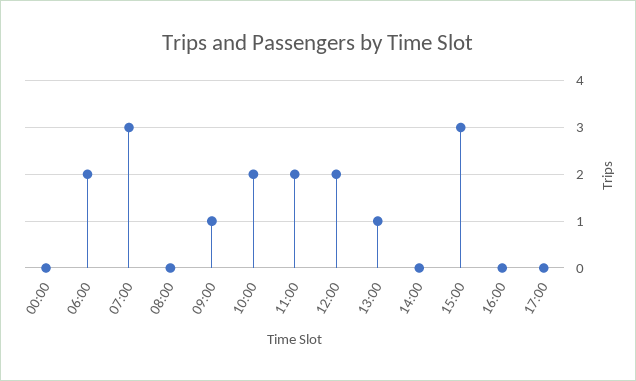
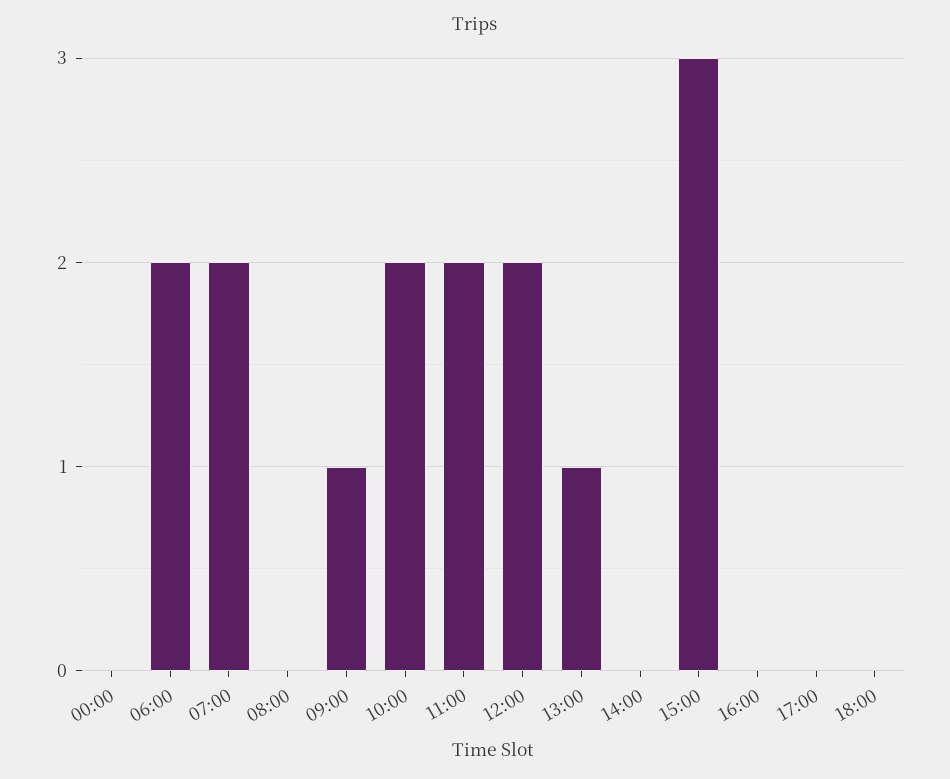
07:00: 3 -> 2
18:00: none -> 0

